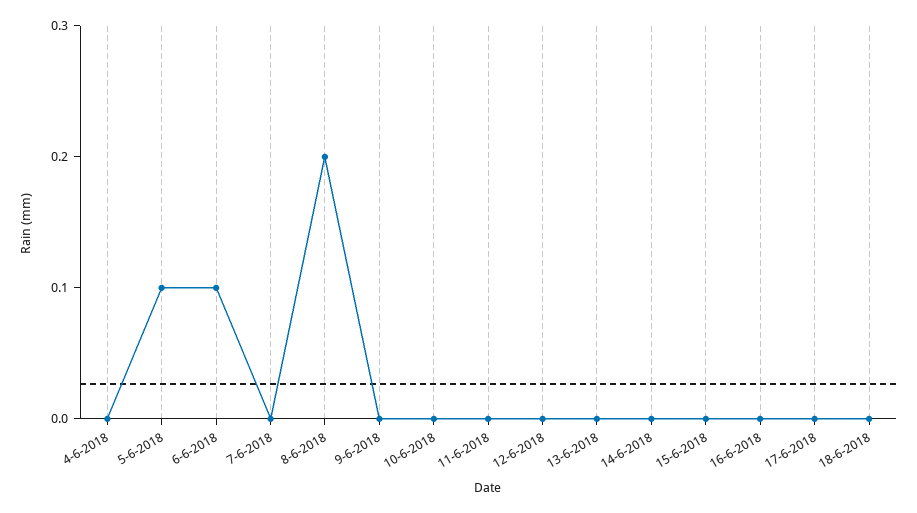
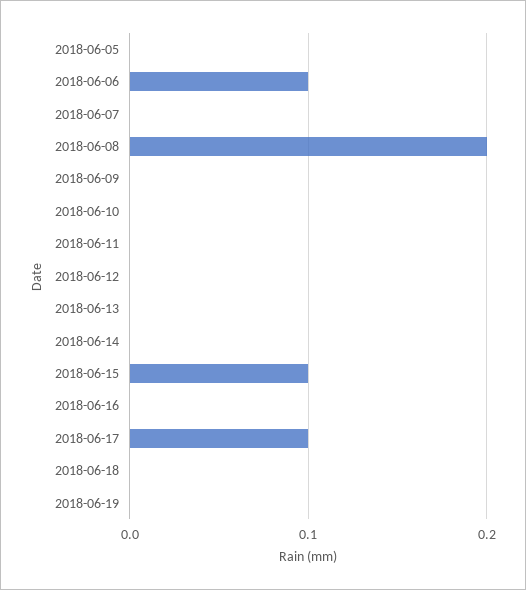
4-6-2018: 0 -> none
5-6-2018: 0.1 -> 0
15-6-2018: 0 -> 0.1
17-6-2018: 0 -> 0.1
2018-06-19: none -> 0

